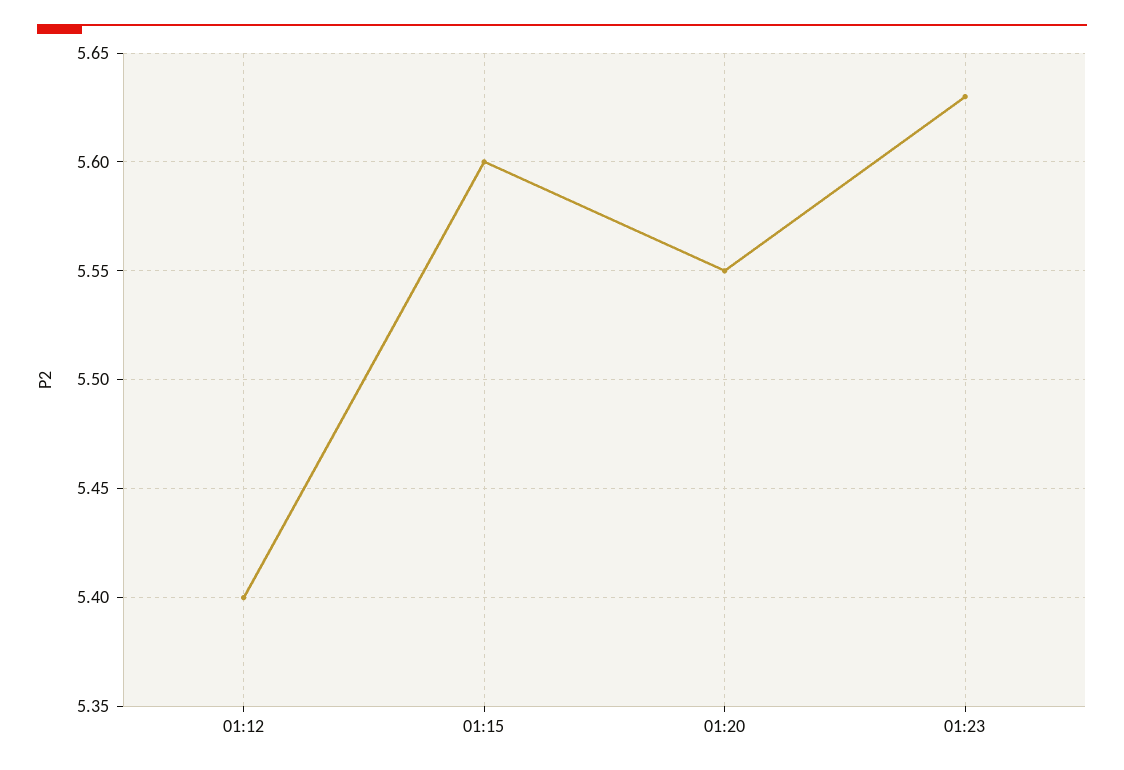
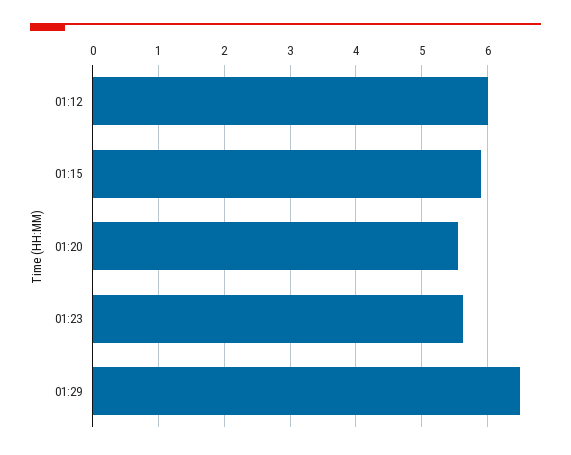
01:12: 5.4 -> 6
01:15: 5.6 -> 5.9
01:29: none -> 6.5

